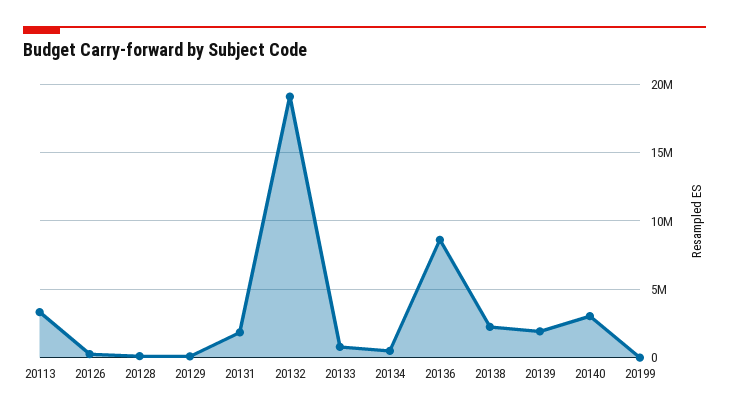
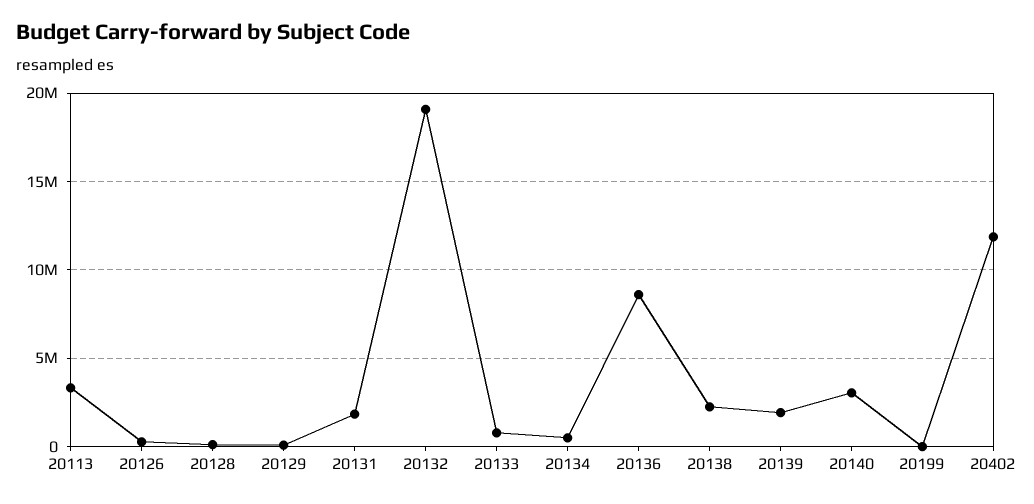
20402: none -> 12000000

